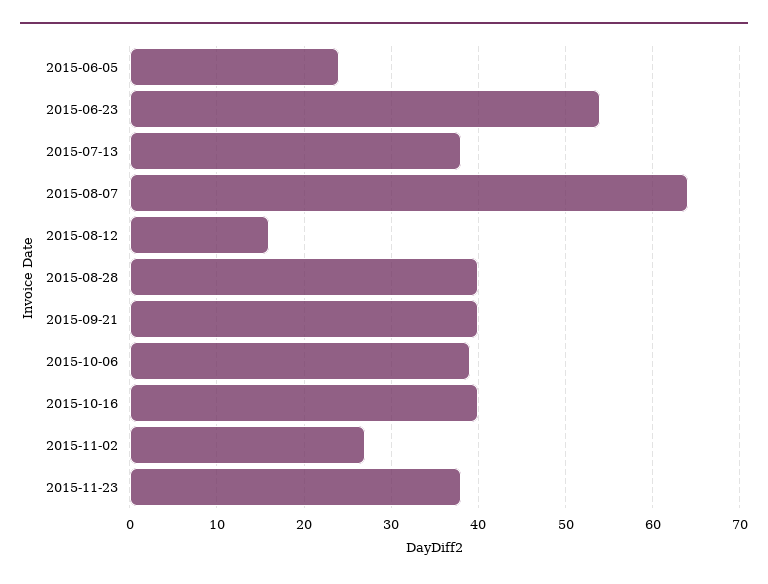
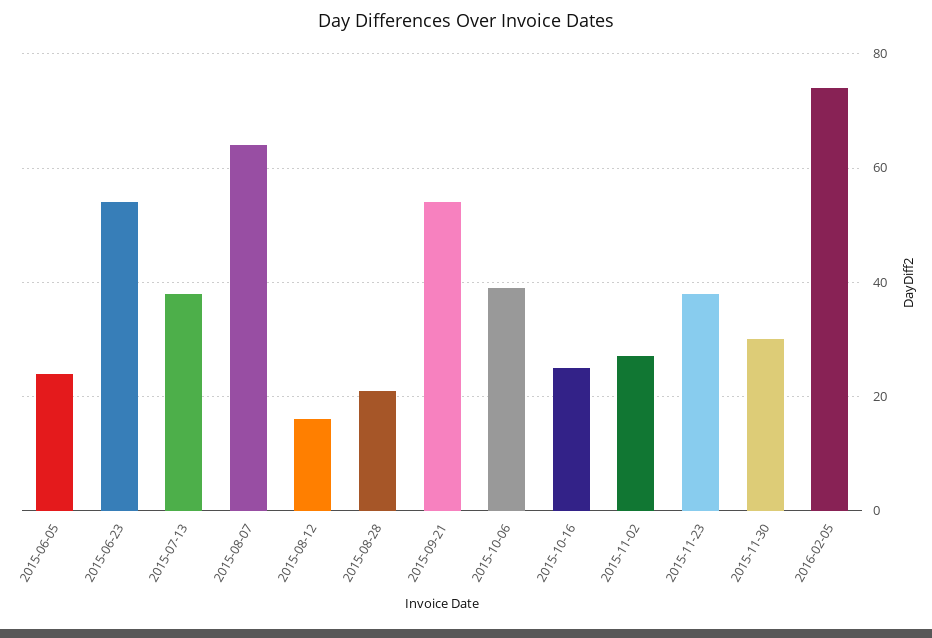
2015-08-28: 40 -> 20
2015-09-21: 40 -> 55
2015-10-16: 40 -> 25
2015-11-30: none -> 30
2016-02-05: none -> 75

